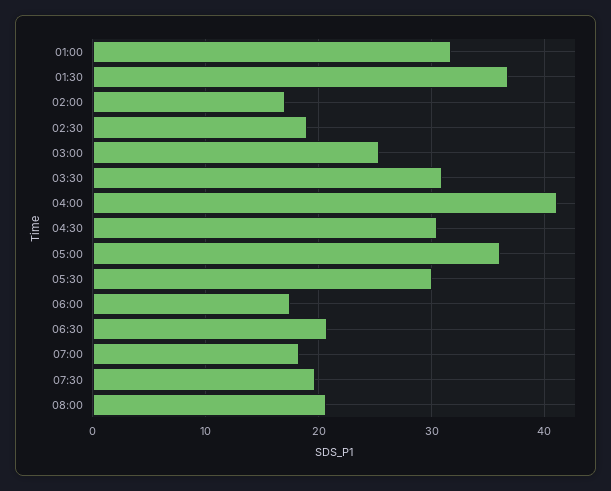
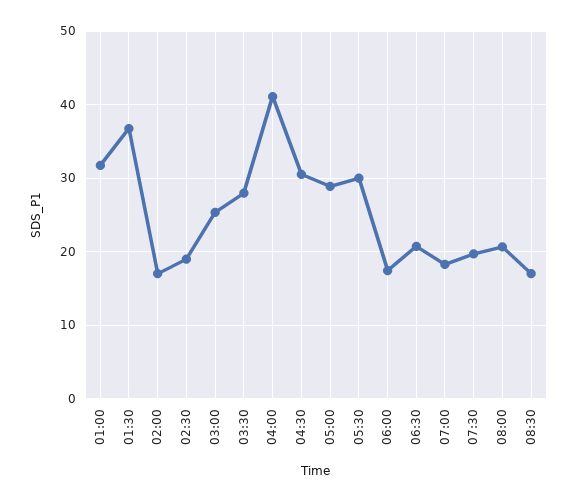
03:30: 31 -> 28
05:00: 36 -> 29
08:30: none -> 17

